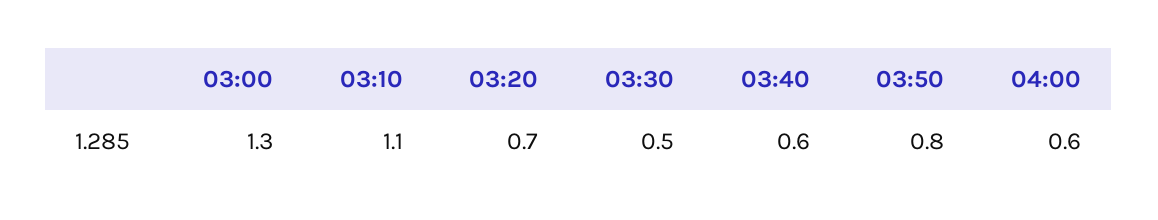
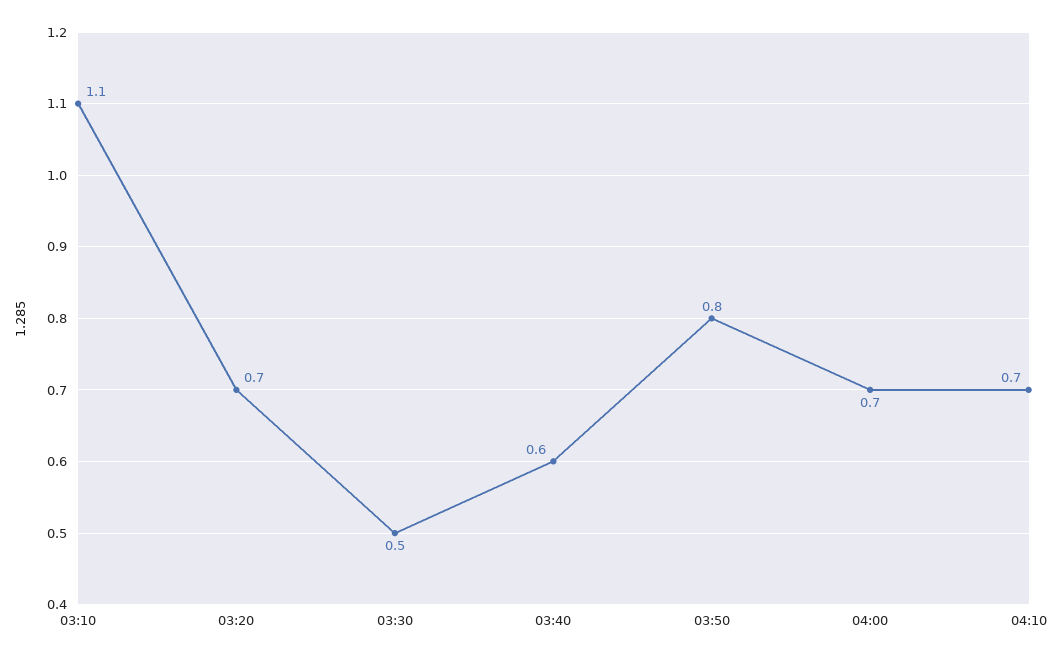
03:00: 1.3 -> none
04:00: 0.6 -> 0.7
04:10: none -> 0.7

